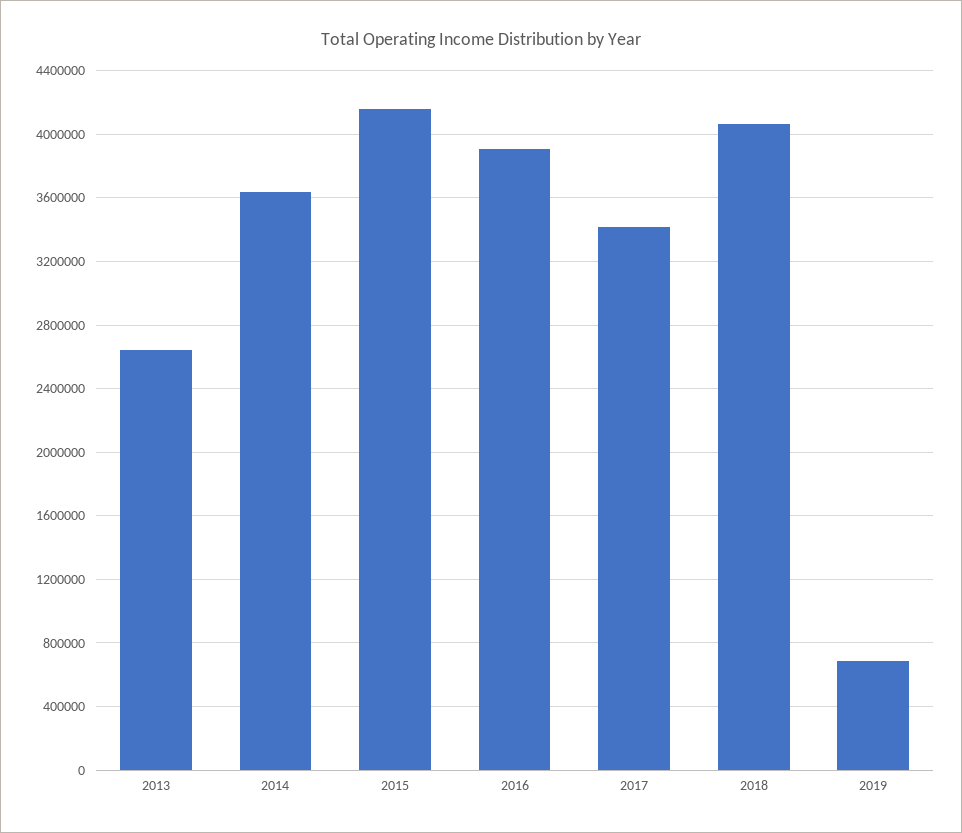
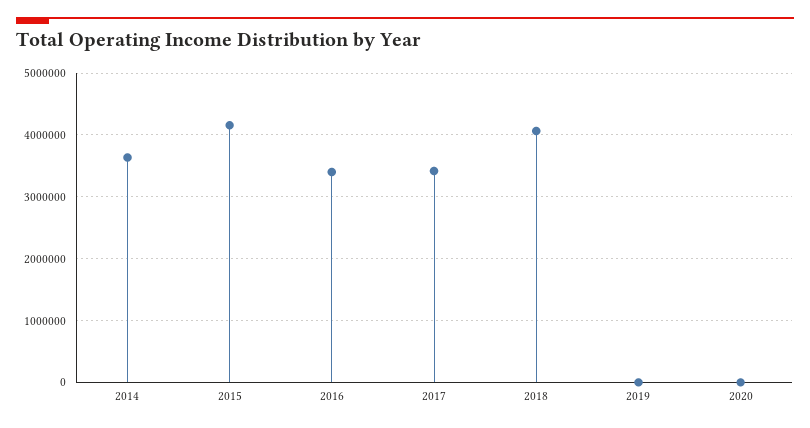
2013: 2650000 -> none
2016: 3900000 -> 3400000
2019: 700000 -> 0
2020: none -> 0

